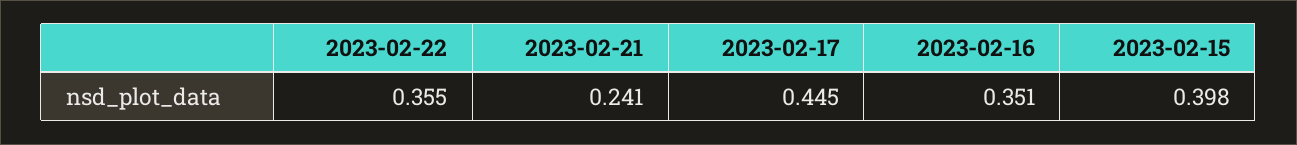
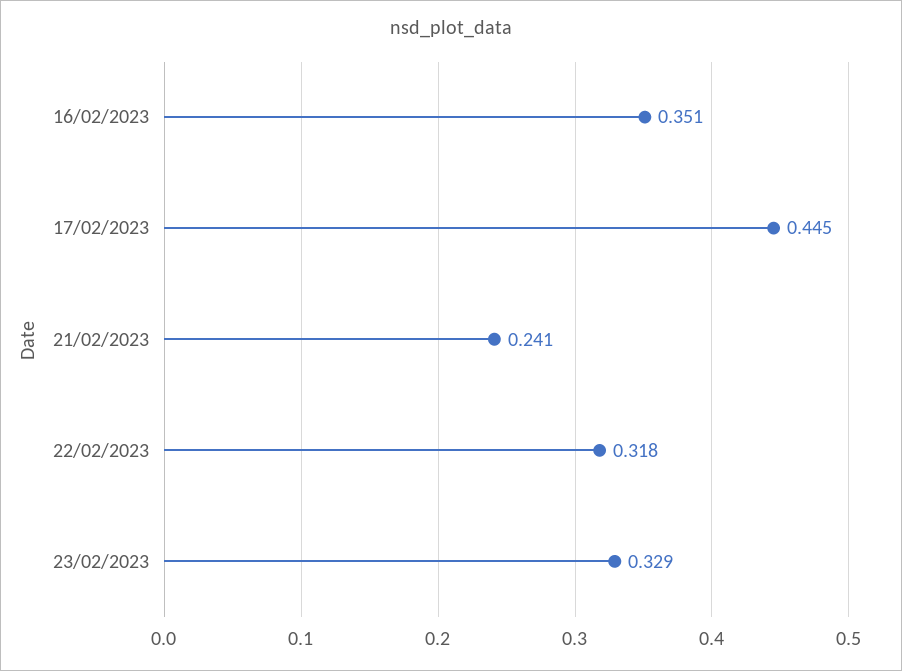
2023-02-22: 0.355 -> 0.318
2023-02-15: 0.398 -> none
23/02/2023: none -> 0.329

